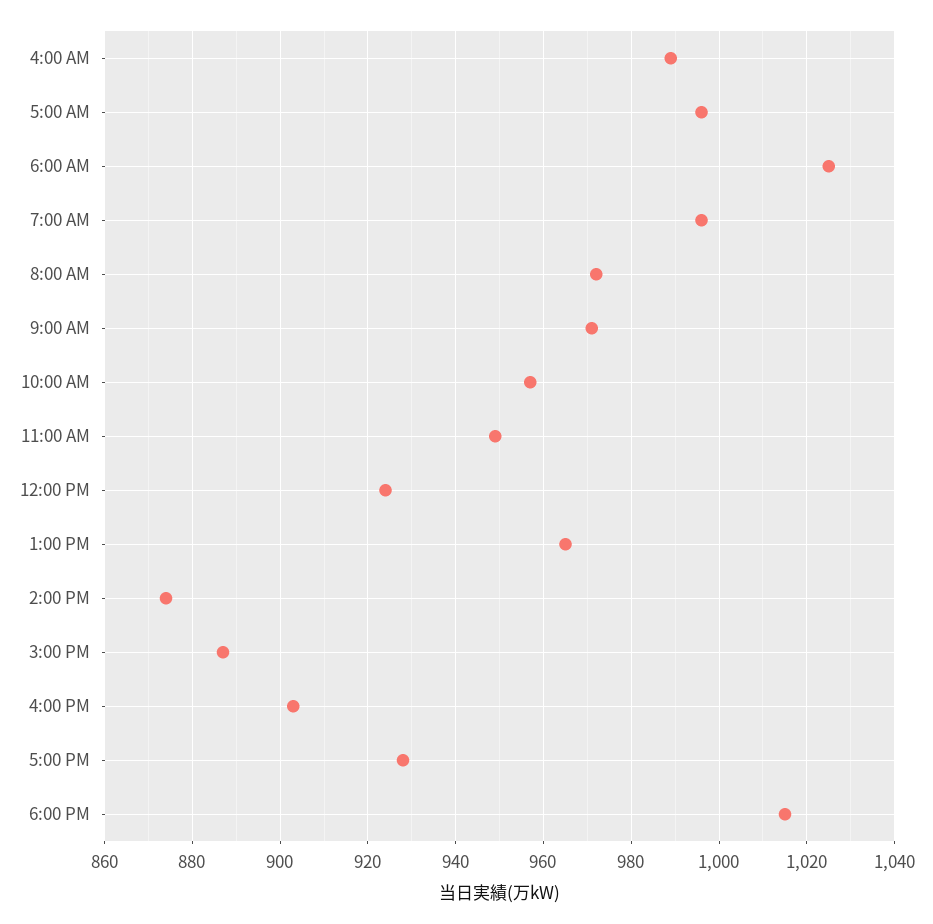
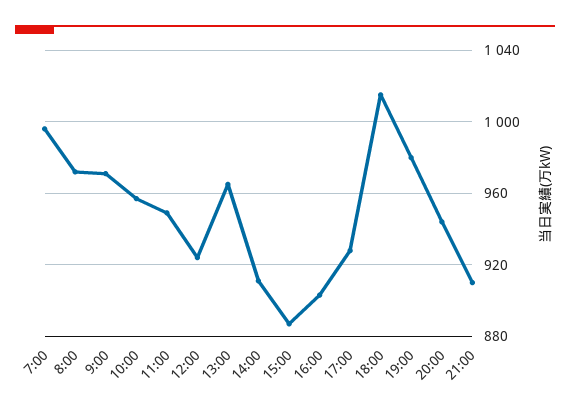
4:00 AM: 990 -> none
5:00 AM: 995 -> none
6:00 AM: 1025 -> none
2:00 PM: 875 -> 910
19:00: none -> 980
20:00: none -> 945
21:00: none -> 910

